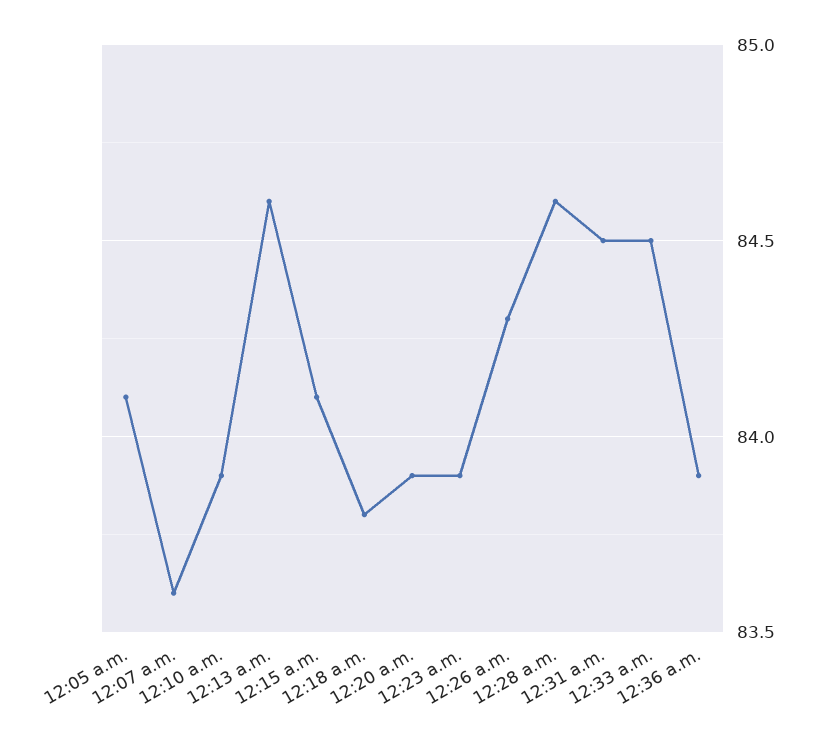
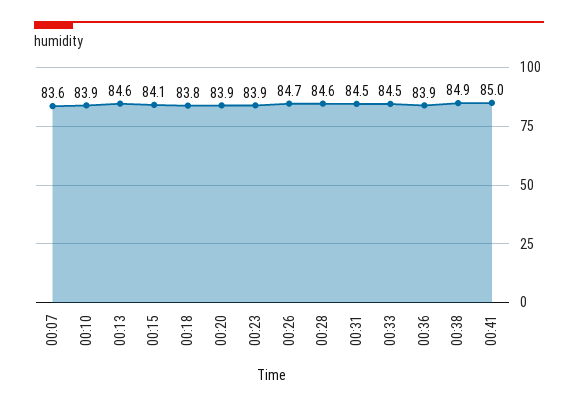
12:05 a.m.: 84.1 -> none
12:26 a.m.: 84.3 -> 84.7
00:38: none -> 84.9
00:41: none -> 85

